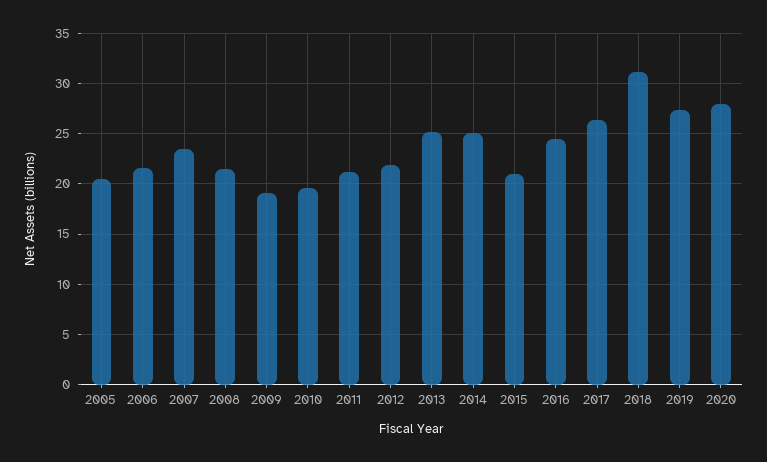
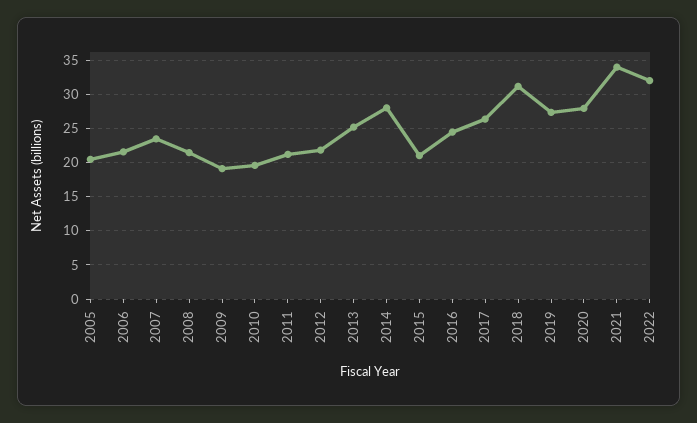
2014: 25 -> 28
2021: none -> 34
2022: none -> 32

